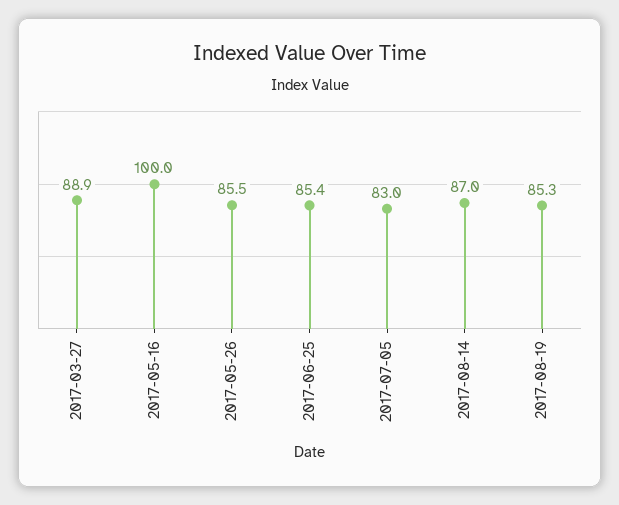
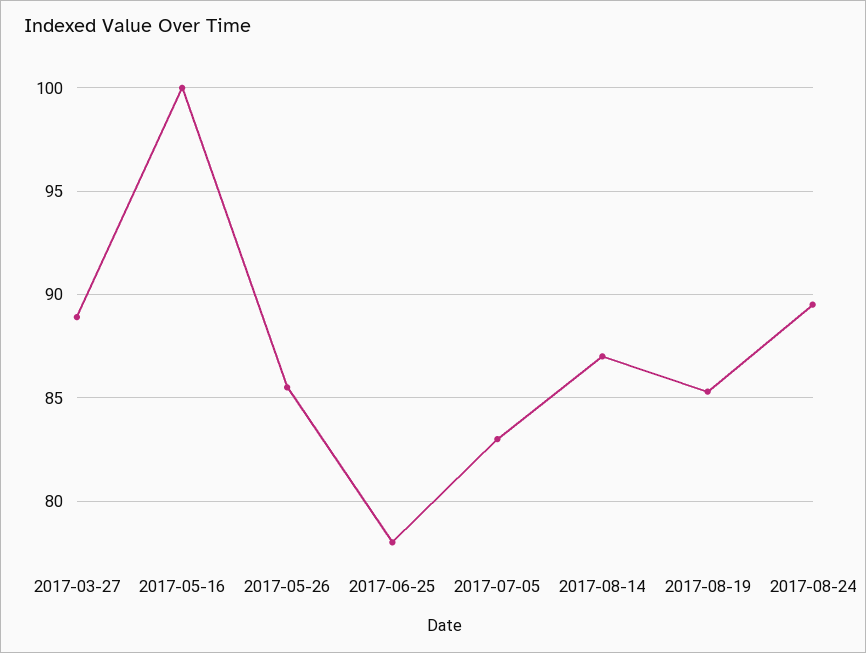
2017-06-25: 85.4 -> 78
2017-08-24: none -> 89.5

